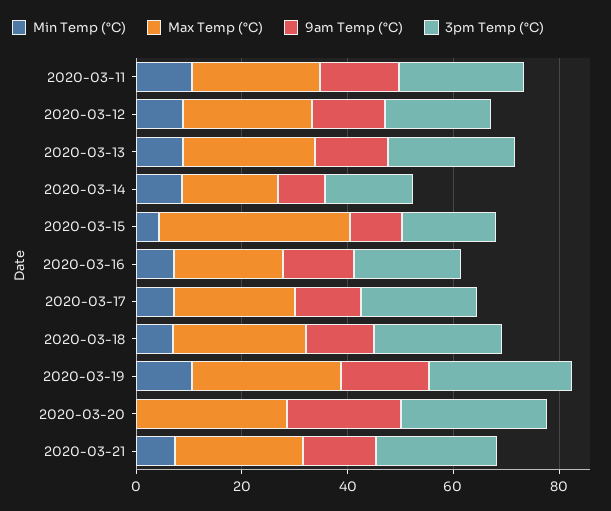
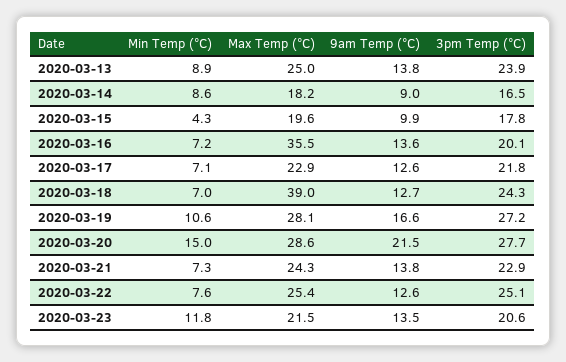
Min Temp (°C), 2020-03-11: 10 -> none
Max Temp (°C), 2020-03-11: 25 -> none
9am Temp (°C), 2020-03-11: 15 -> none
3pm Temp (°C), 2020-03-11: 25 -> none
Min Temp (°C), 2020-03-12: 10 -> none
Max Temp (°C), 2020-03-12: 25 -> none
9am Temp (°C), 2020-03-12: 15 -> none
3pm Temp (°C), 2020-03-12: 20 -> none
Max Temp (°C), 2020-03-15: 35 -> 19.6
Max Temp (°C), 2020-03-16: 20 -> 35.5
Max Temp (°C), 2020-03-18: 25 -> 39
Min Temp (°C), 2020-03-20: 0 -> 15
Min Temp (°C), 2020-03-22: none -> 7.6
Max Temp (°C), 2020-03-22: none -> 25.4
9am Temp (°C), 2020-03-22: none -> 12.6
3pm Temp (°C), 2020-03-22: none -> 25.1
Min Temp (°C), 2020-03-23: none -> 11.8
Max Temp (°C), 2020-03-23: none -> 21.5
9am Temp (°C), 2020-03-23: none -> 13.5
3pm Temp (°C), 2020-03-23: none -> 20.6

